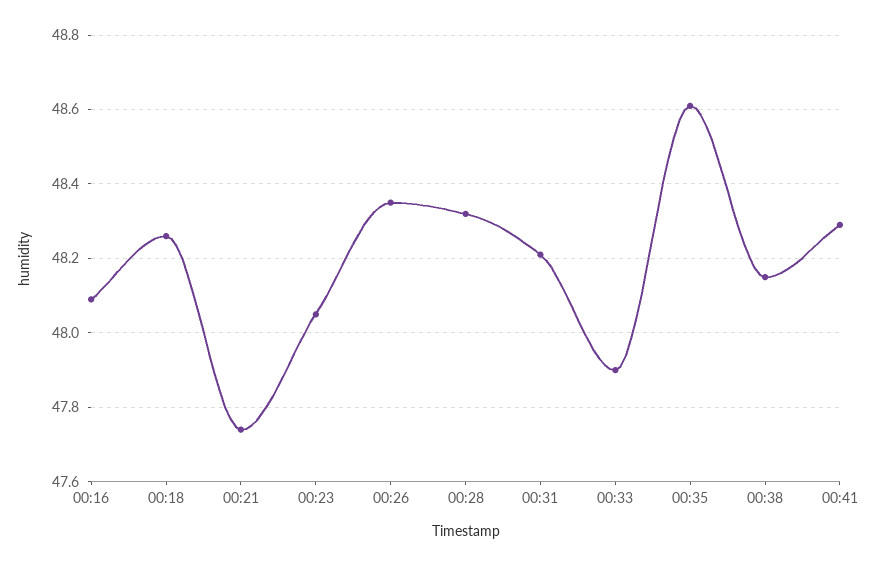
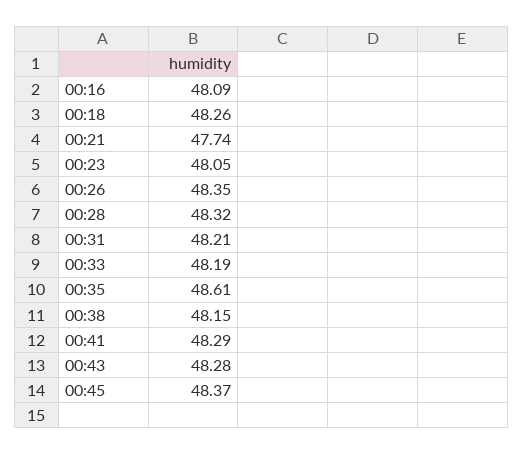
00:33: 47.9 -> 48.19
00:43: none -> 48.28
00:45: none -> 48.37

